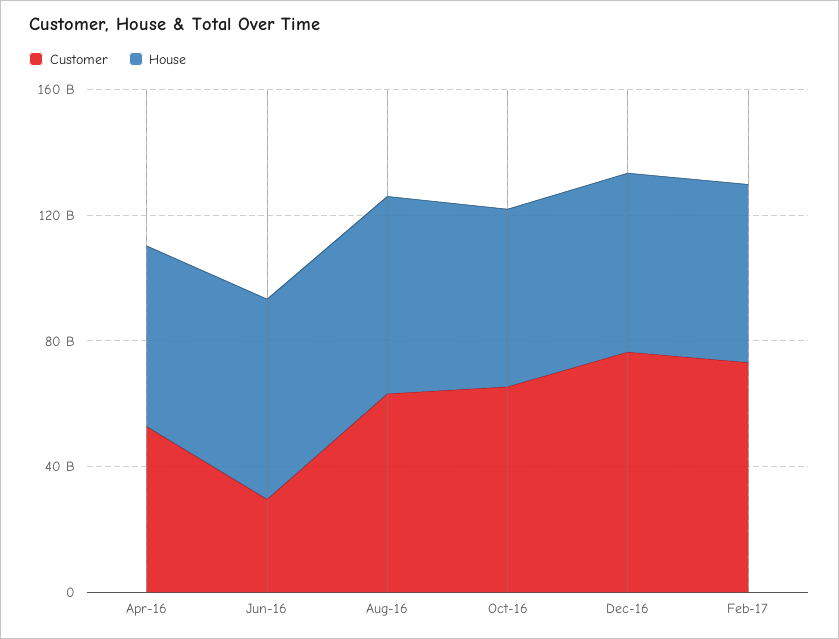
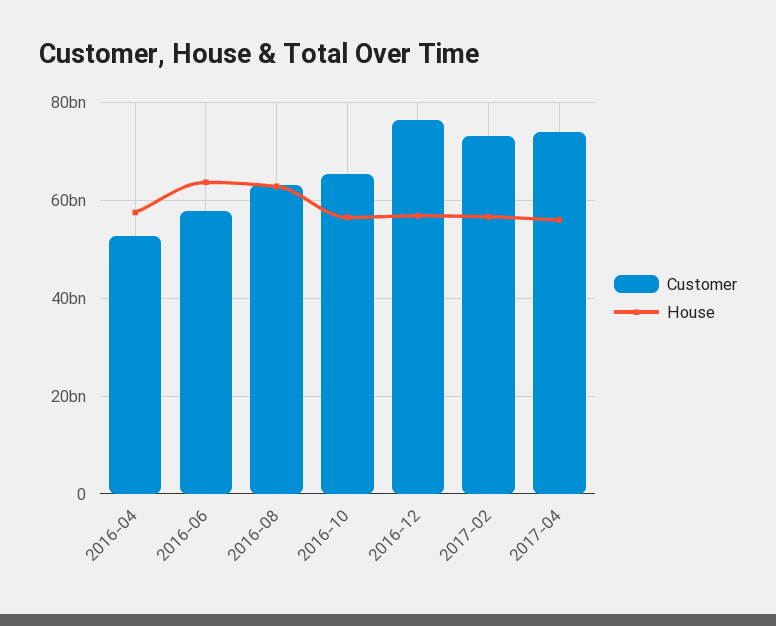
Customer, Jun-16: 30000000000 -> 58000000000
Customer, 2017-04: none -> 74000000000
House, 2017-04: none -> 56000000000

